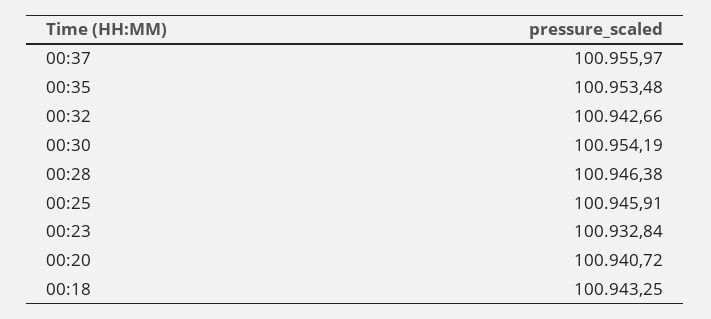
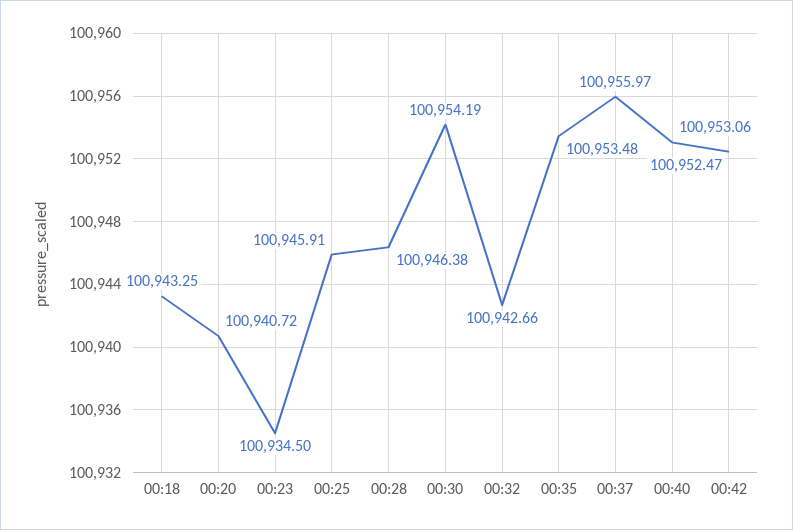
00:23: 100932.84 -> 100934.5
00:40: none -> 100953.06
00:42: none -> 100952.47

